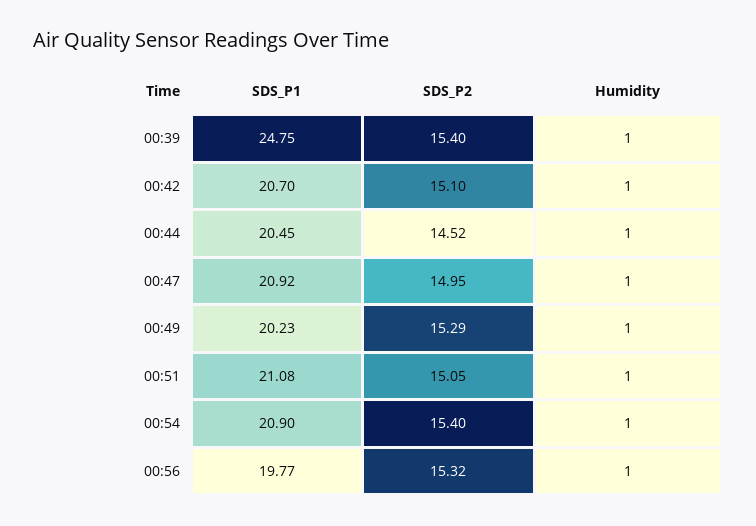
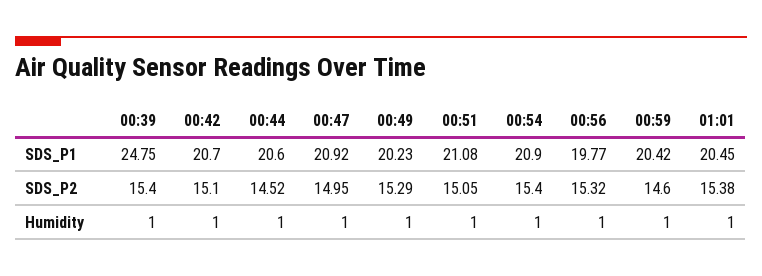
SDS_P1, 00:44: 20.45 -> 20.6
SDS_P1, 00:59: none -> 20.42
SDS_P1, 01:01: none -> 20.45
SDS_P2, 00:59: none -> 14.6
SDS_P2, 01:01: none -> 15.38
Humidity, 00:59: none -> 1
Humidity, 01:01: none -> 1

